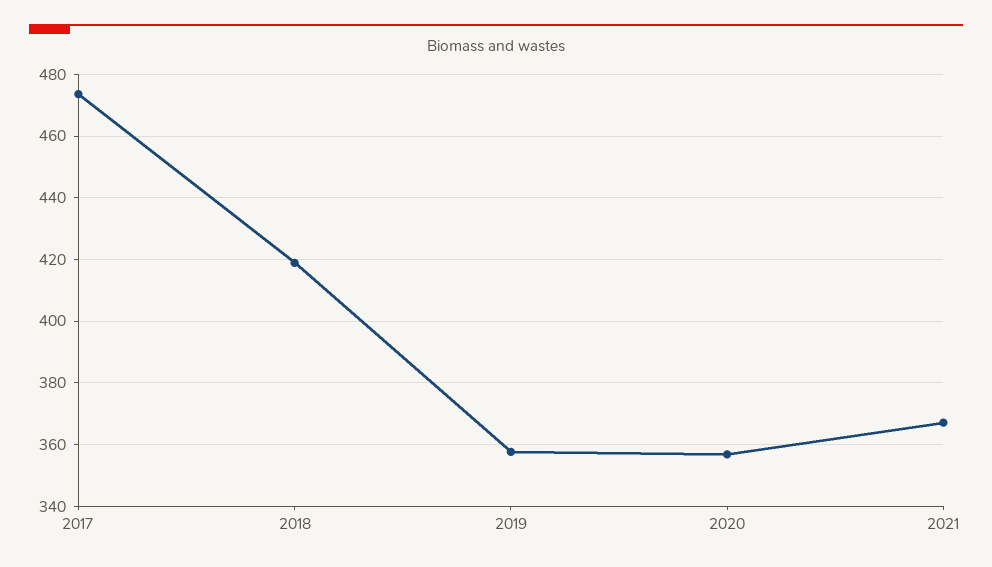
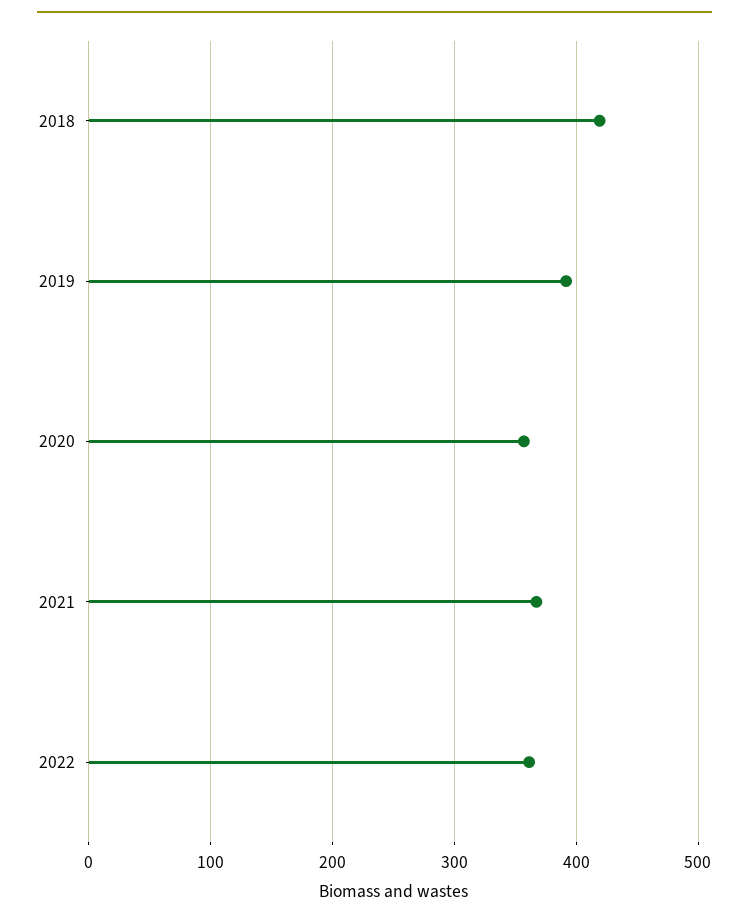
2017: 474 -> none
2019: 358 -> 390
2022: none -> 360

